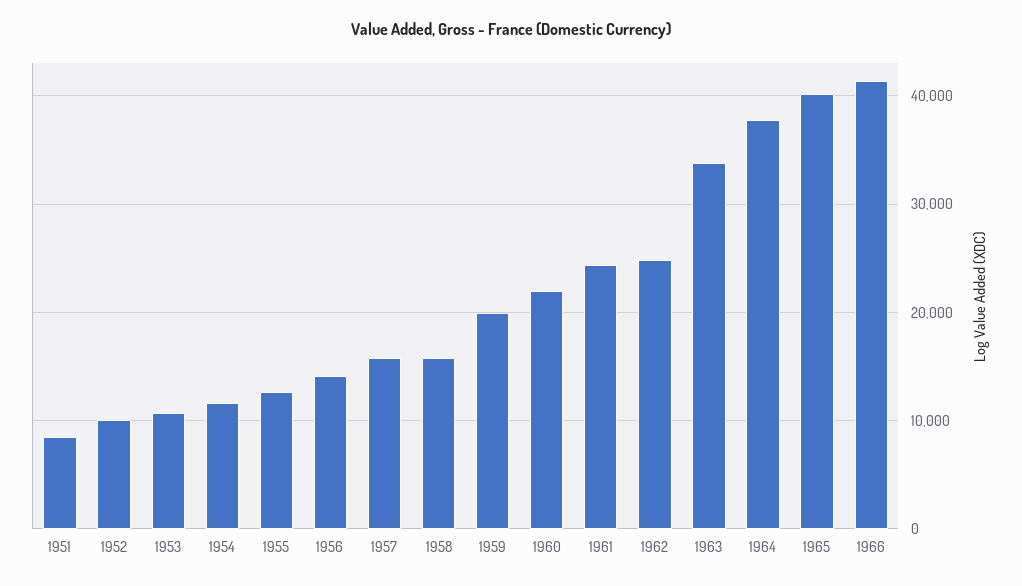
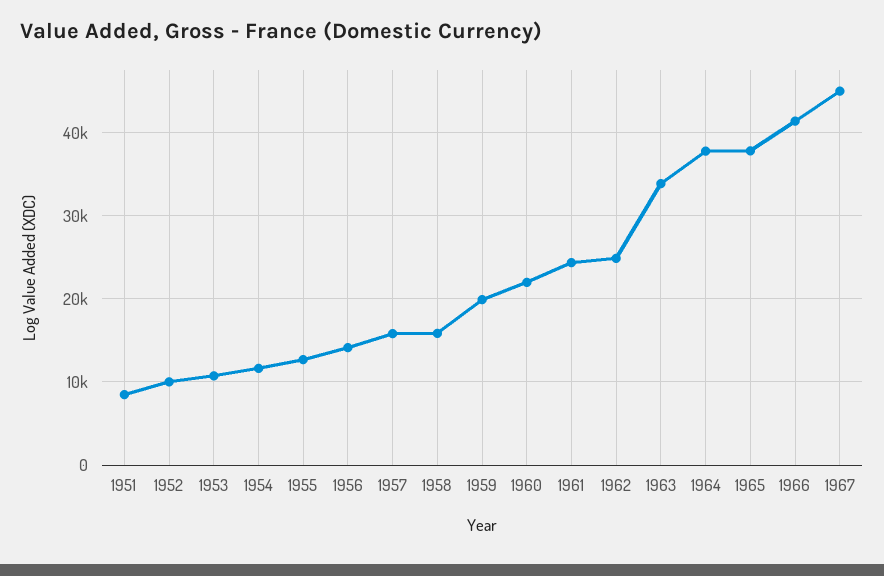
1965: 40000 -> 38000
1967: none -> 45000

